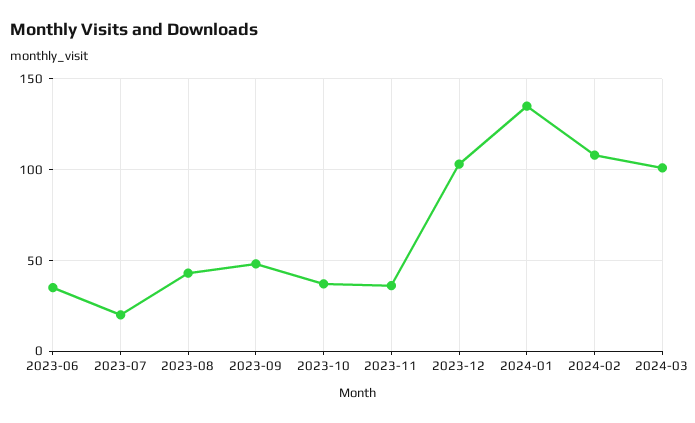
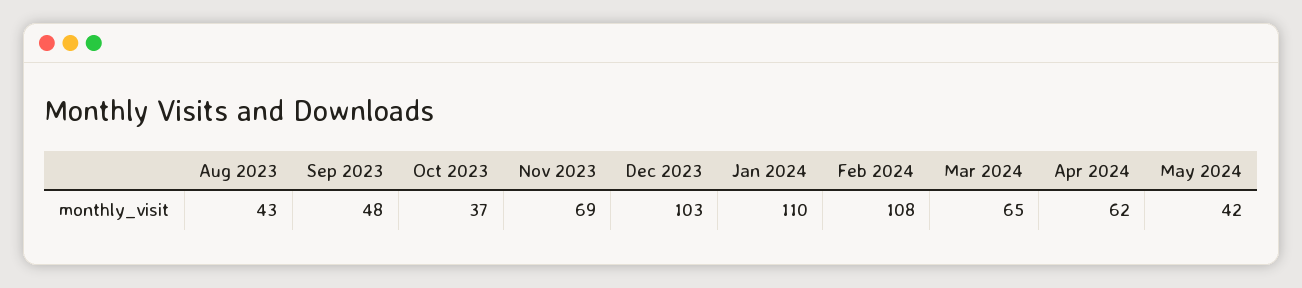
2023-06: 35 -> none
2023-07: 20 -> none
2023-11: 35 -> 69
2024-01: 135 -> 110
2024-03: 100 -> 65
Apr 2024: none -> 62
May 2024: none -> 42

